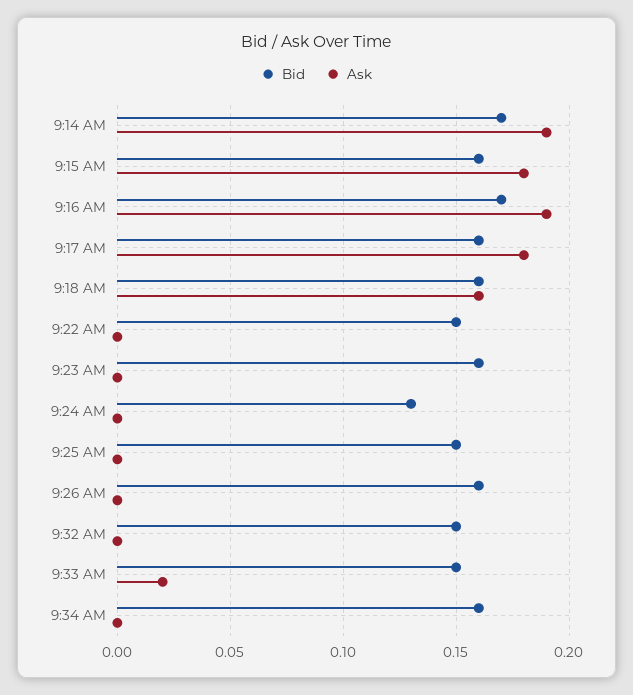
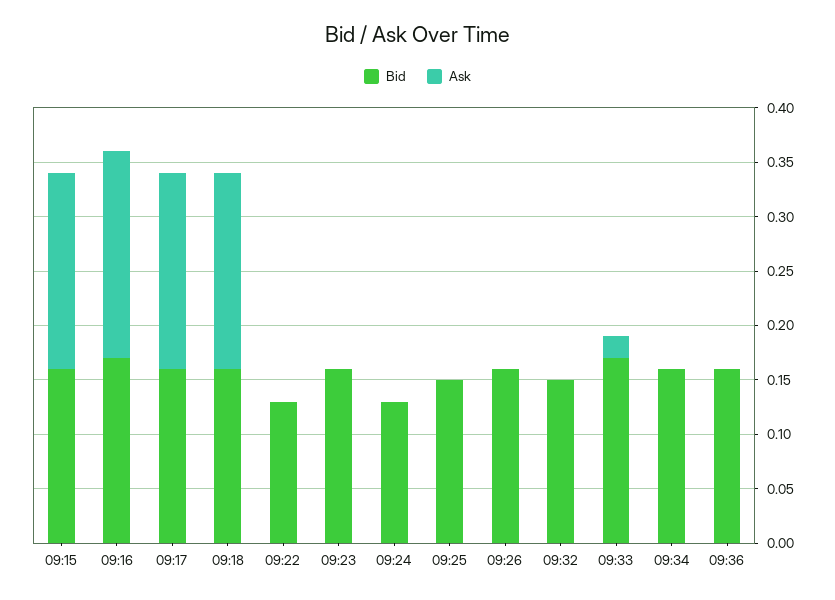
Bid, 9:14 AM: 0.17 -> none
Ask, 9:14 AM: 0.19 -> none
Ask, 9:18 AM: 0.16 -> 0.18
Bid, 9:22 AM: 0.15 -> 0.13
Bid, 9:33 AM: 0.15 -> 0.17
Bid, 09:36: none -> 0.16
Ask, 09:36: none -> 0

